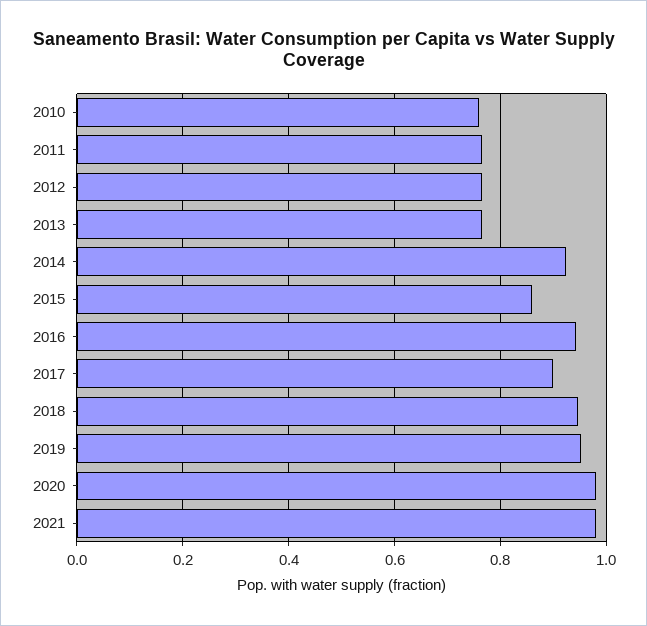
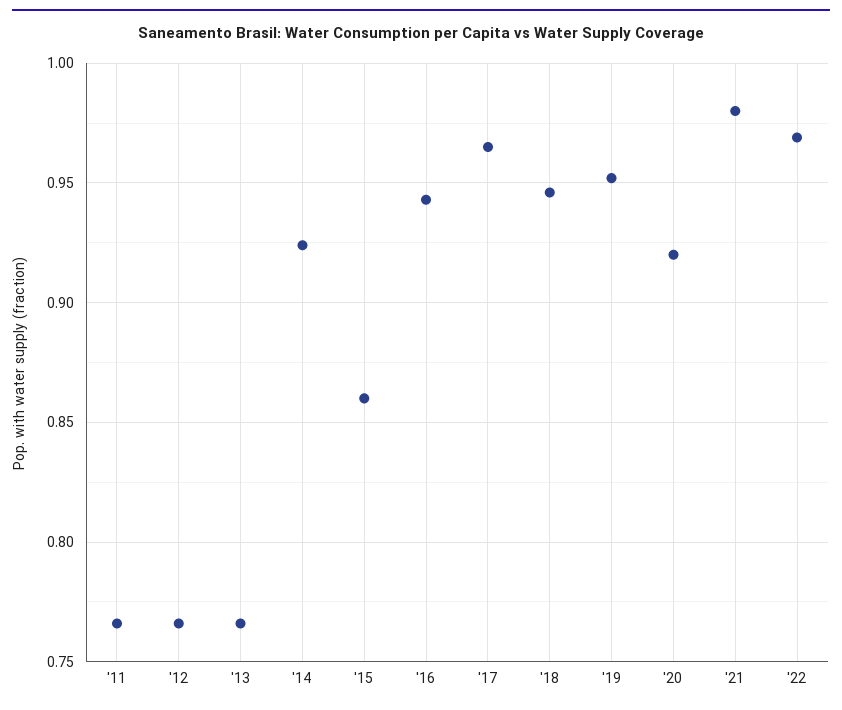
2010: 0.76 -> none
2017: 0.9 -> 0.965
2020: 0.98 -> 0.92
'22: none -> 0.97

